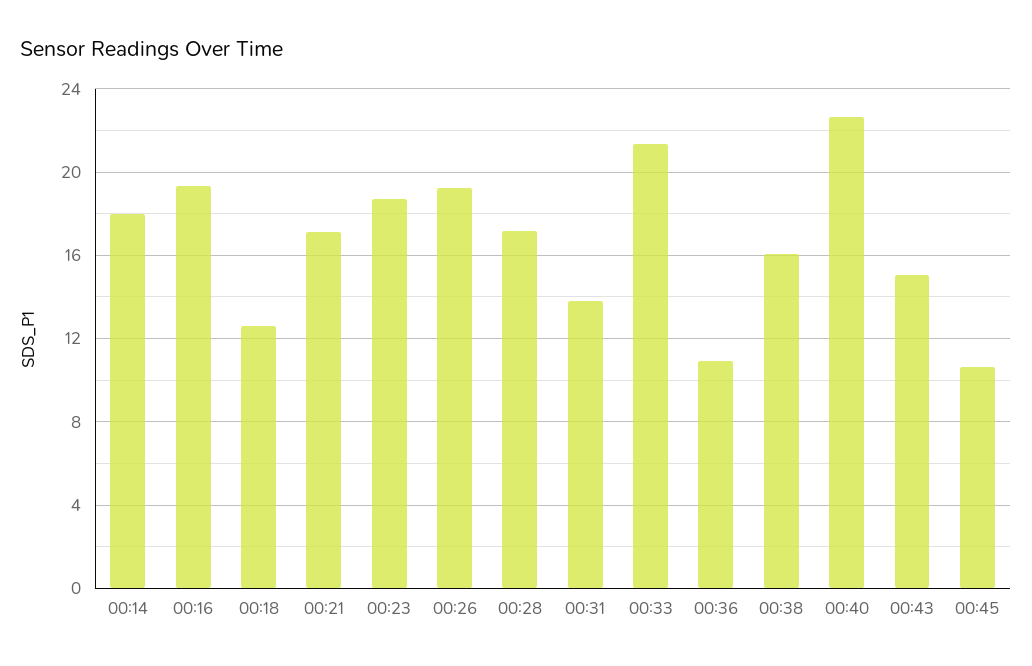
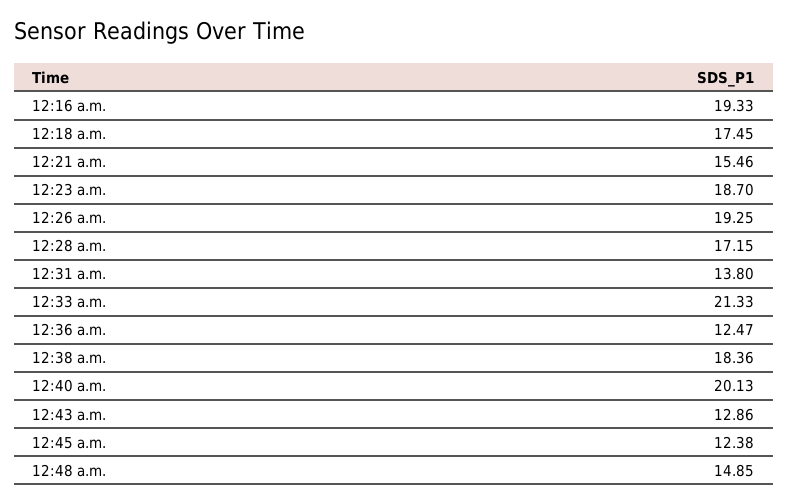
00:14: 18 -> none
00:18: 12.5 -> 17.45
00:21: 17 -> 15.46
00:36: 11 -> 12.47
00:38: 16 -> 18.36
00:40: 22.5 -> 20.13
00:43: 15 -> 12.86
00:45: 10.5 -> 12.38
12:48 a.m.: none -> 14.85

